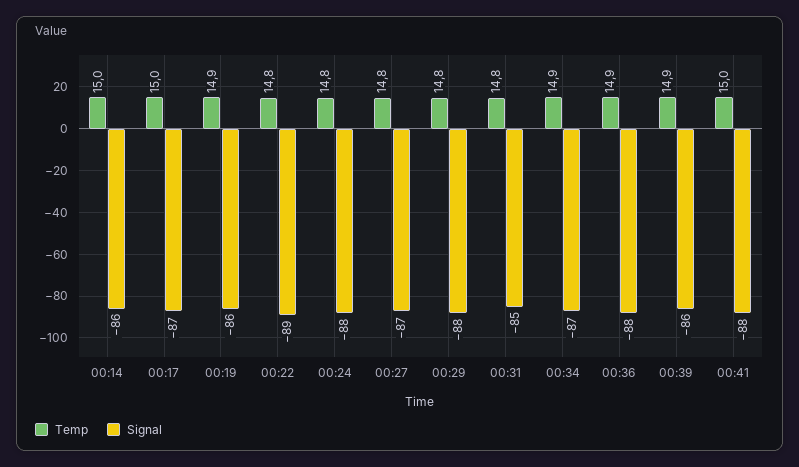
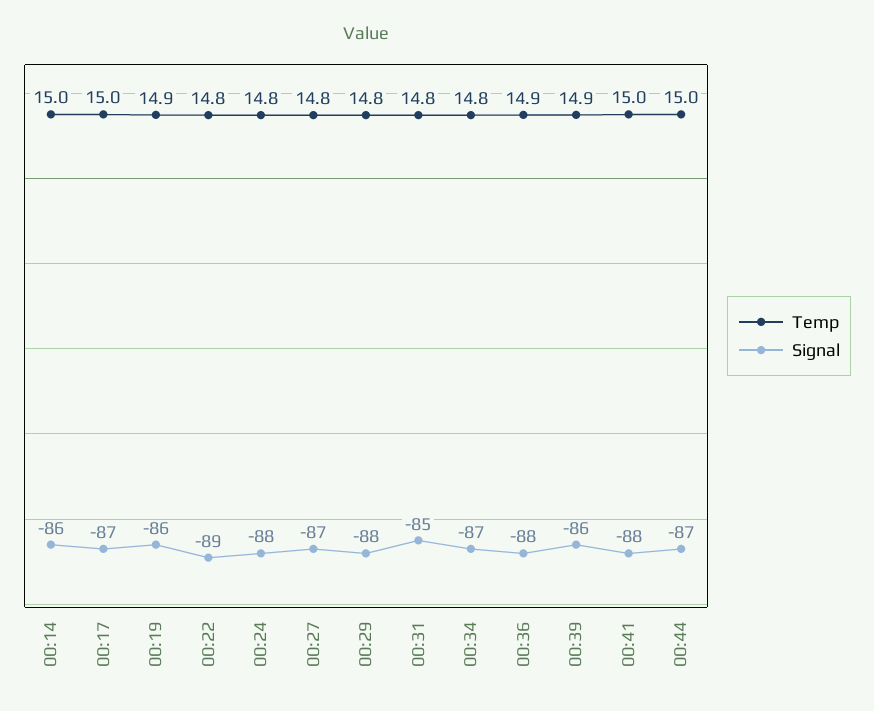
Temp, 00:34: 14.9 -> 14.8
Temp, 00:44: none -> 15
Signal, 00:44: none -> -87

